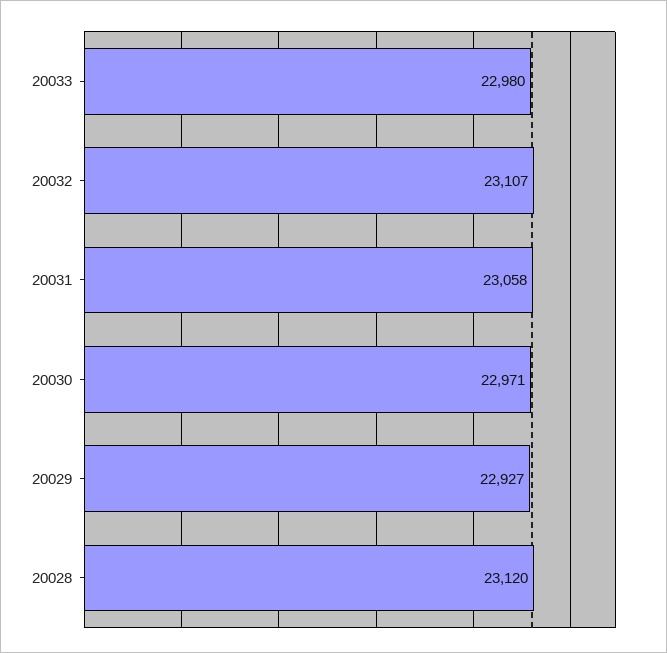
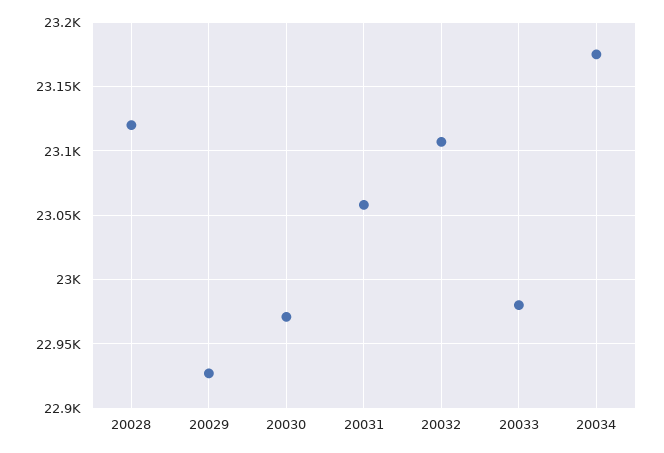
20034: none -> 23175

